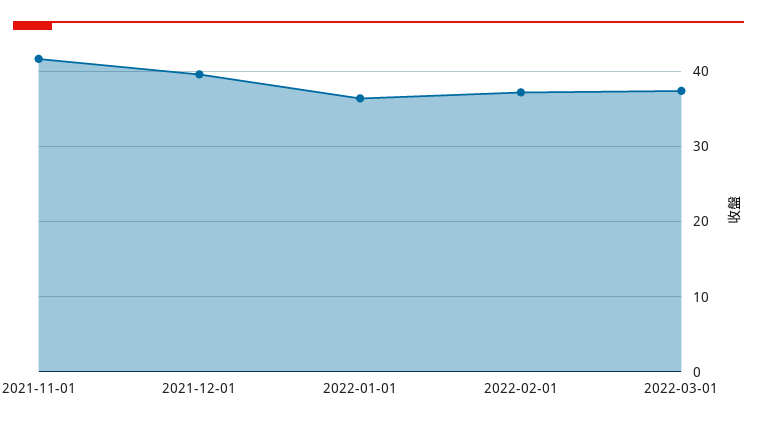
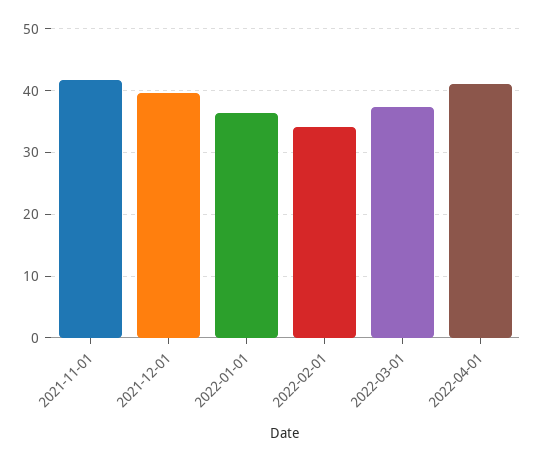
2022-02-01: 37 -> 34
2022-04-01: none -> 41

